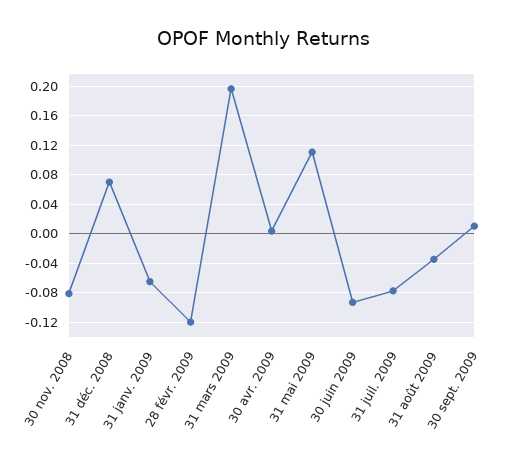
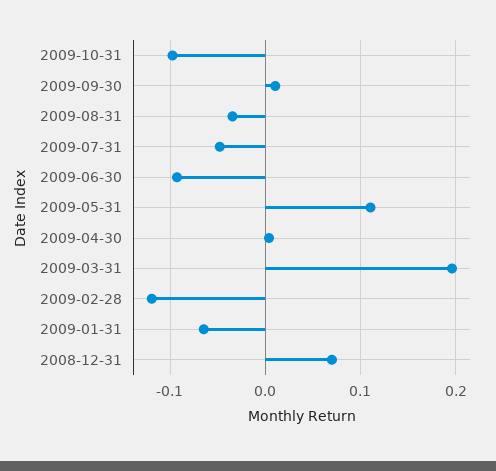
30 nov. 2008: -0.08 -> none
31 juil. 2009: -0.08 -> -0.05
2009-10-31: none -> -0.1

